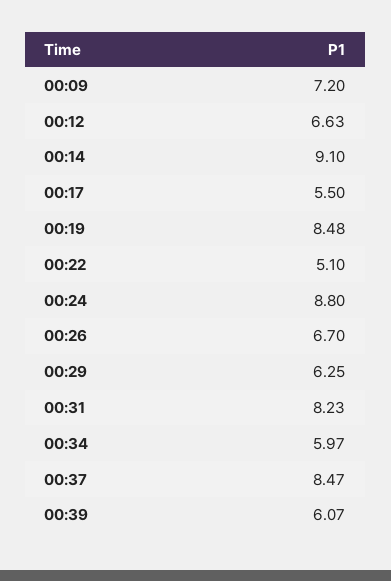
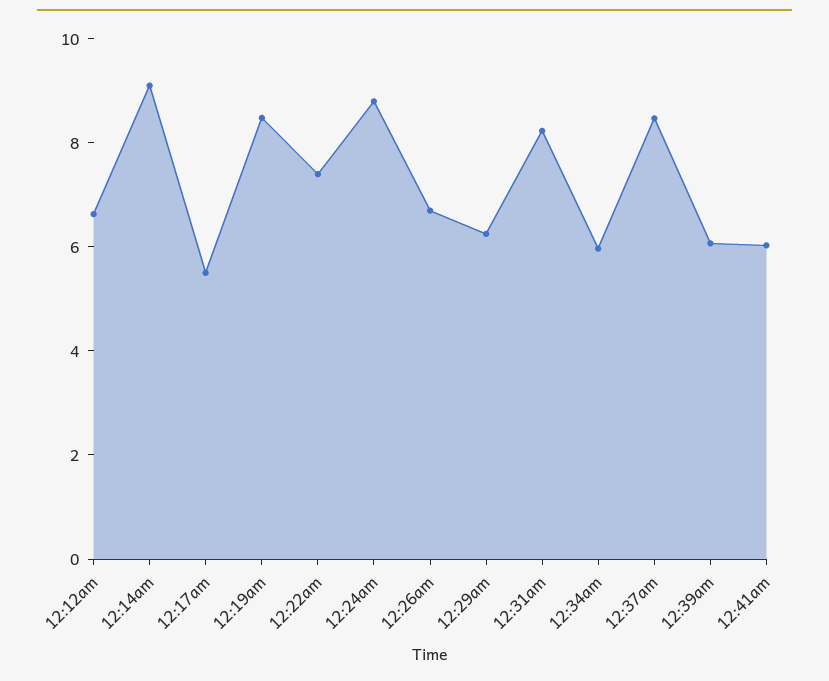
00:09: 7.2 -> none
00:22: 5.1 -> 7.5
12:41am: none -> 6

